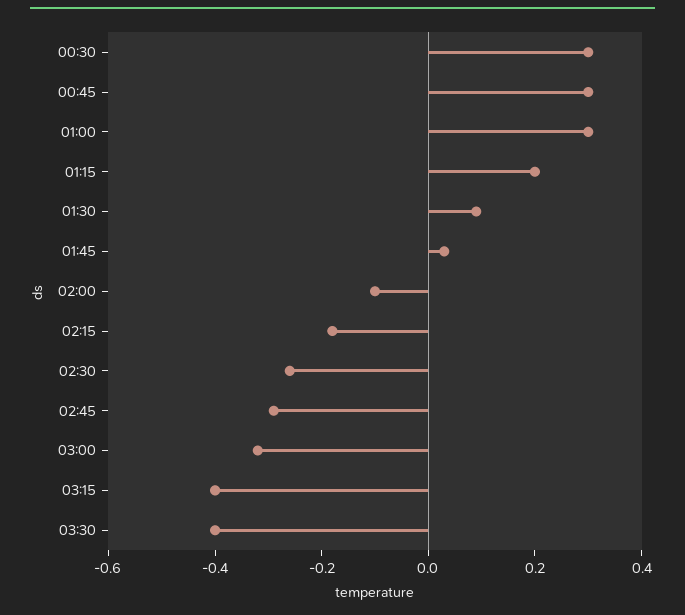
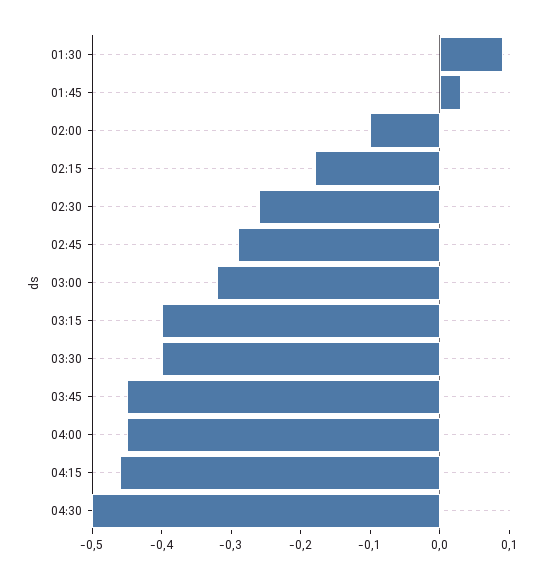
00:30: 0.3 -> none
00:45: 0.3 -> none
01:00: 0.3 -> none
01:15: 0.2 -> none
03:45: none -> -0.45
04:00: none -> -0.45
04:15: none -> -0.45
04:30: none -> -0.5

